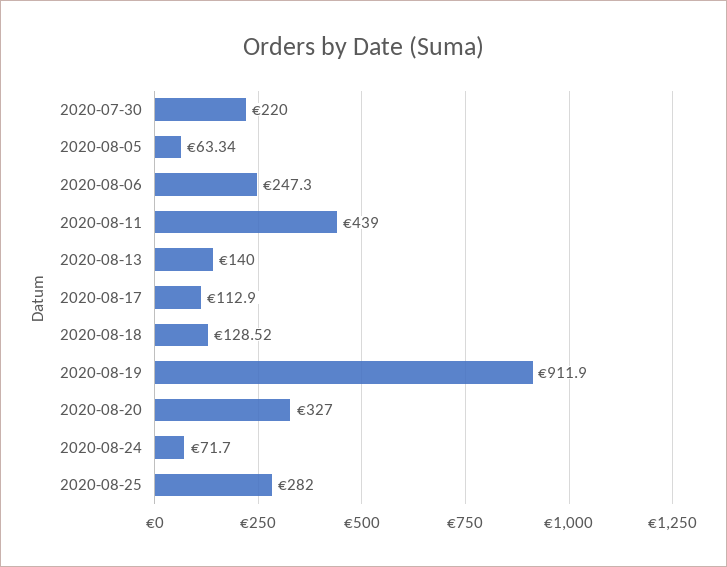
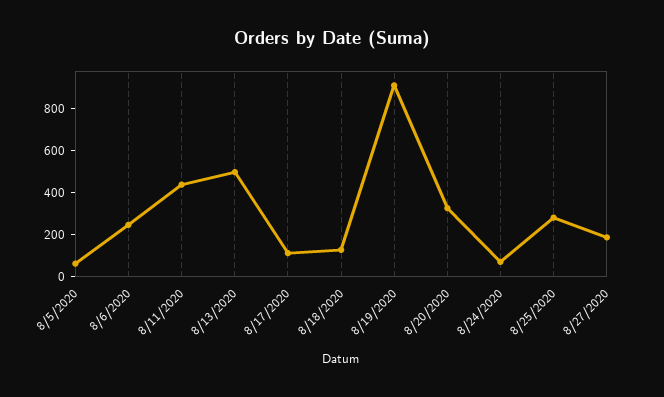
2020-07-30: 220 -> none
2020-08-13: 140 -> 500
8/27/2020: none -> 200

